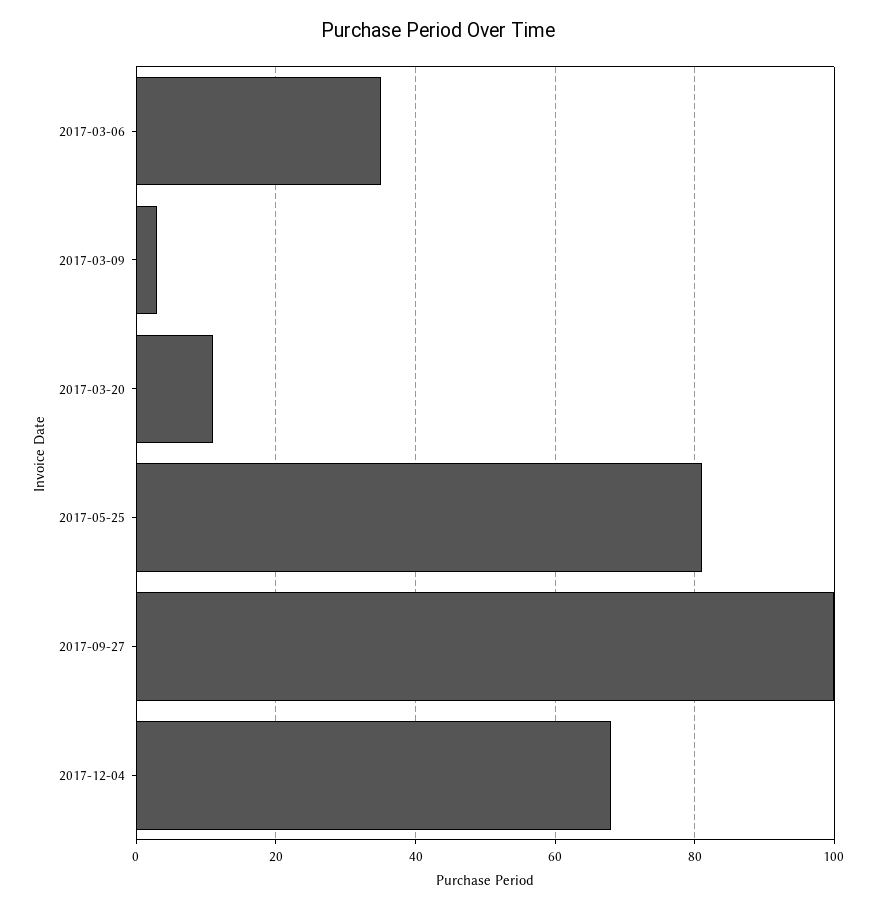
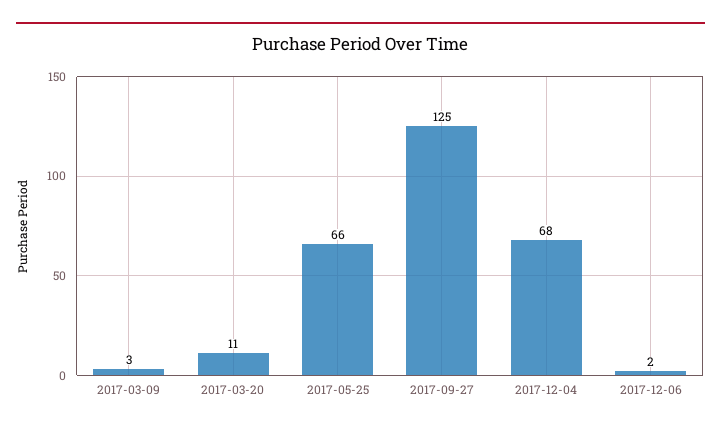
2017-03-06: 35 -> none
2017-05-25: 80 -> 66
2017-09-27: 100 -> 125
2017-12-06: none -> 2

